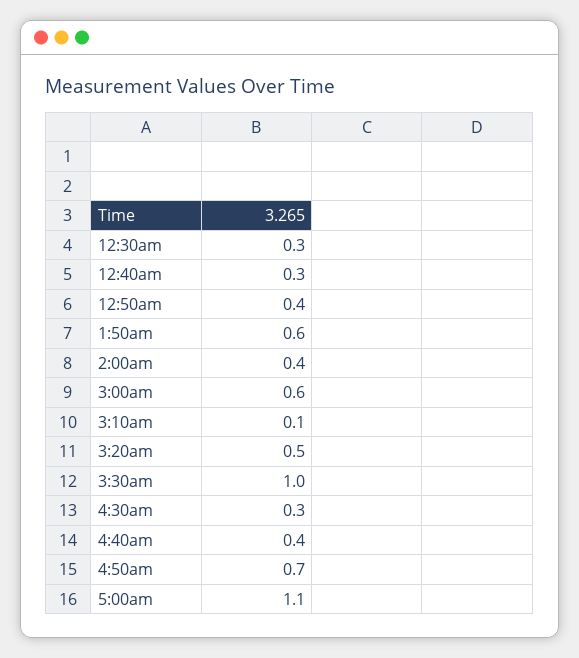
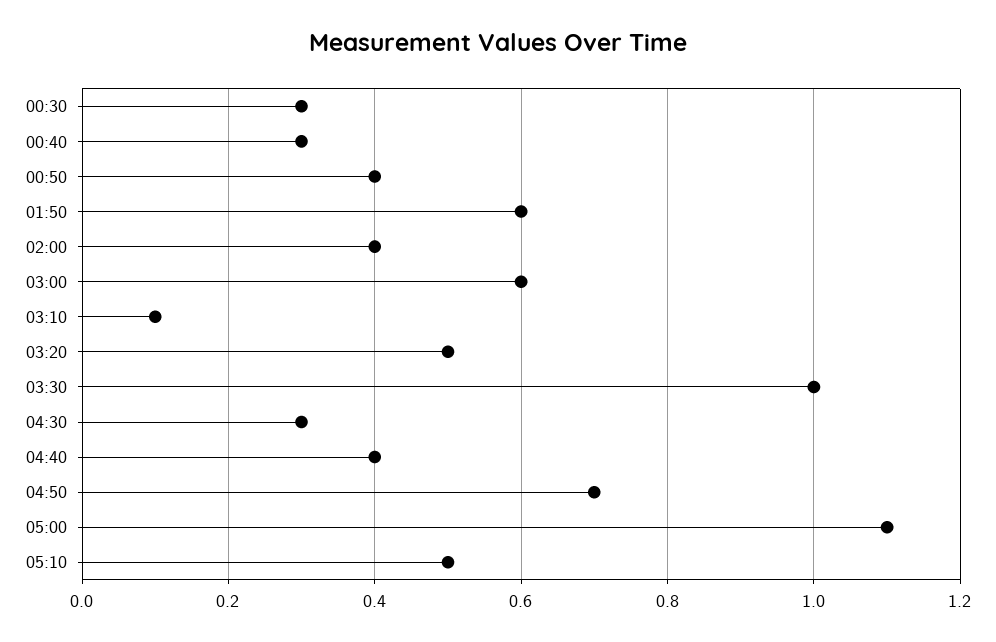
05:10: none -> 0.5

